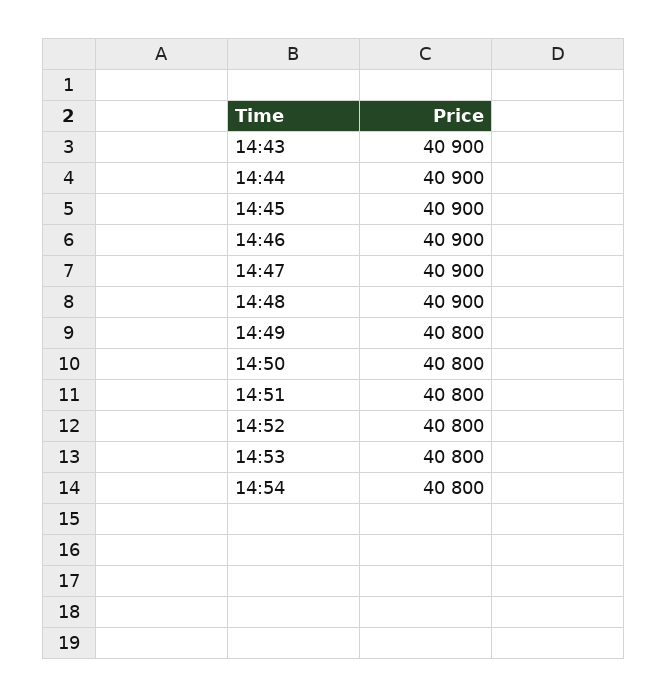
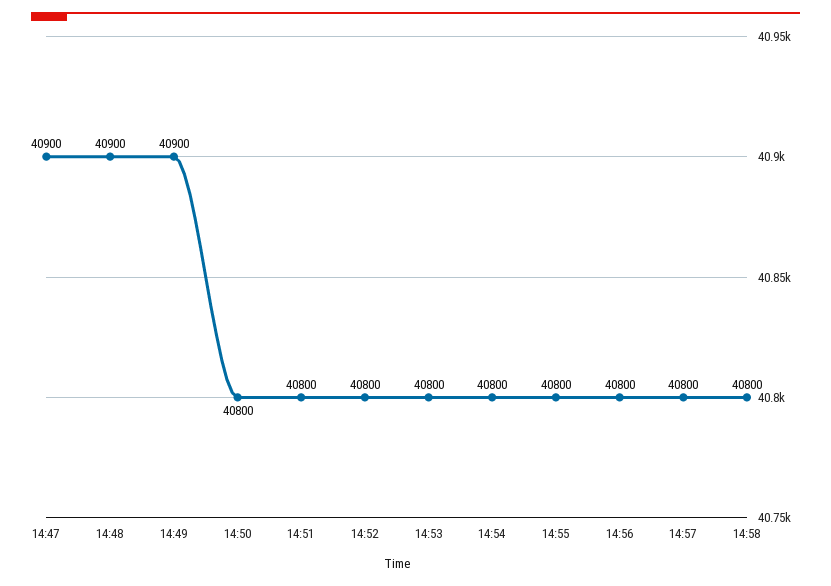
14:43: 40900 -> none
14:44: 40900 -> none
14:45: 40900 -> none
14:46: 40900 -> none
14:49: 40800 -> 40900
14:55: none -> 40800
14:56: none -> 40800
14:57: none -> 40800
14:58: none -> 40800

